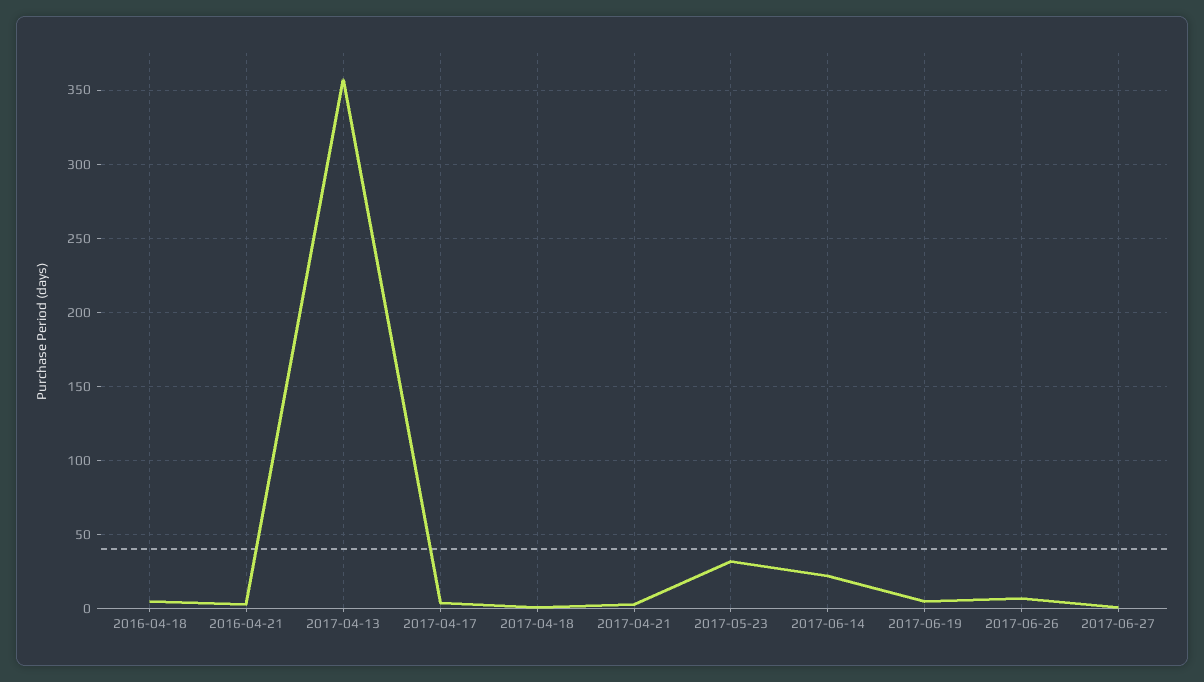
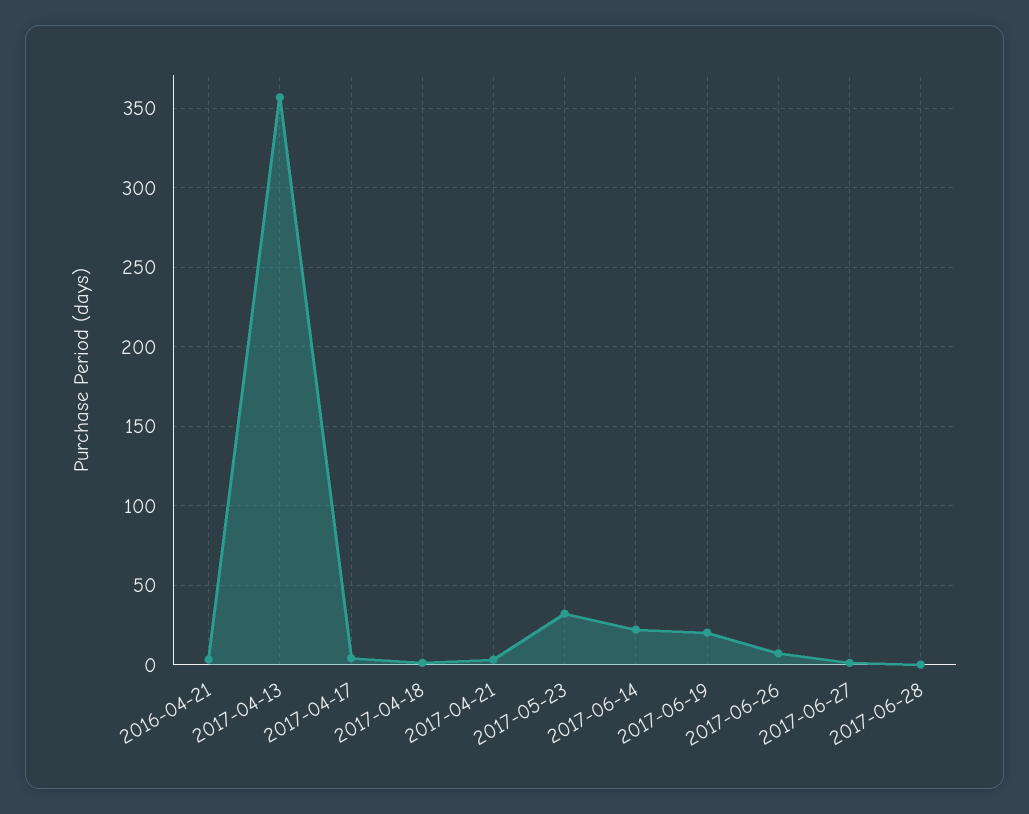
2016-04-18: 5 -> none
2017-06-19: 5 -> 20
2017-06-28: none -> 0

